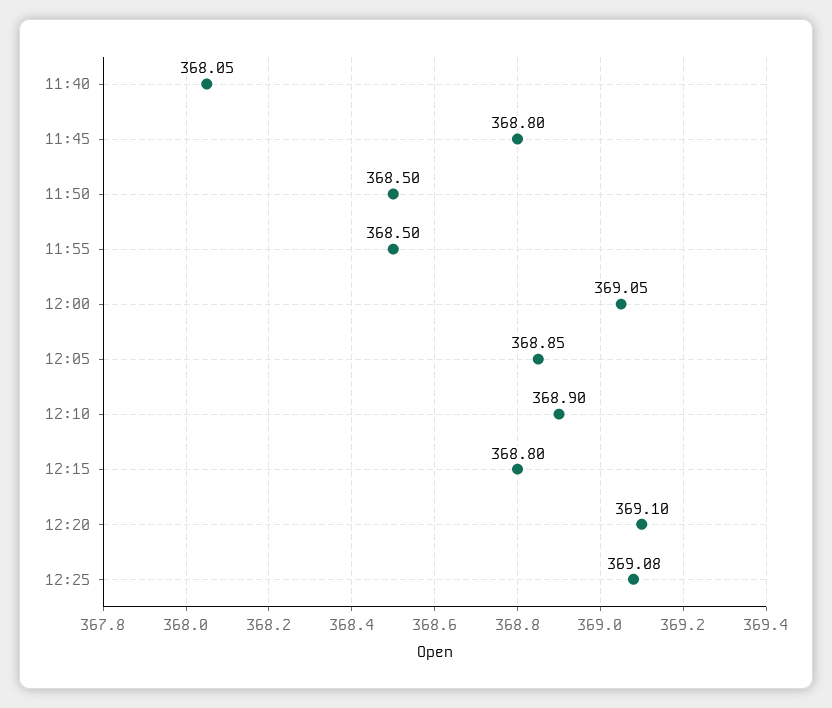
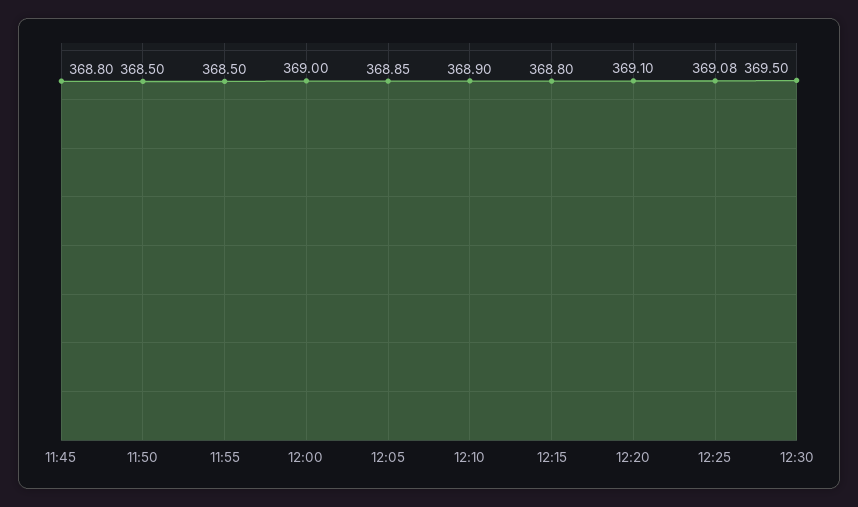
11:40: 368.05 -> none
12:00: 369.05 -> 369
12:30: none -> 369.5

